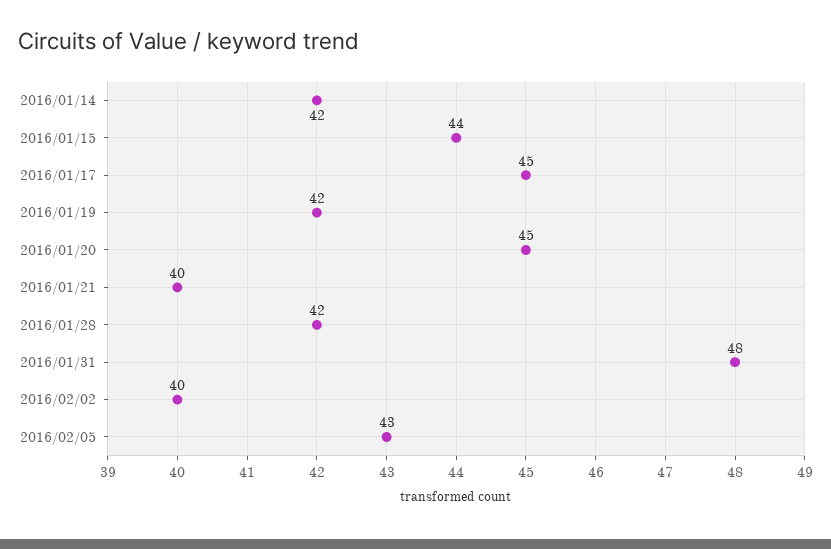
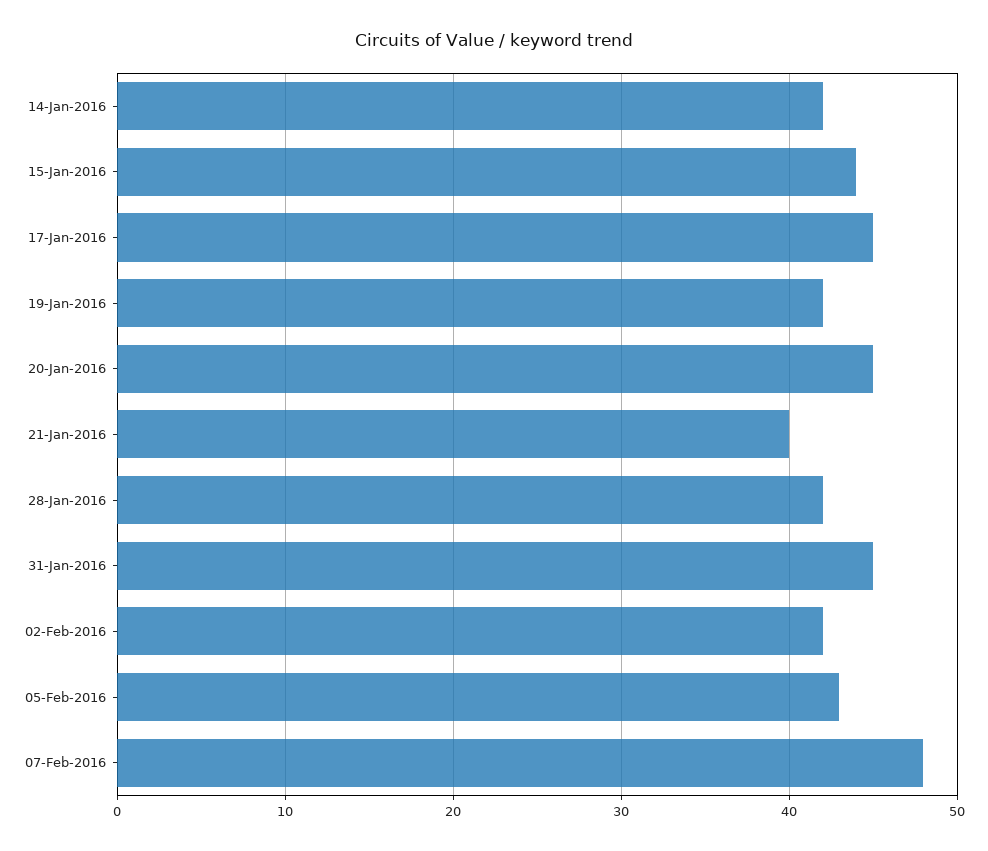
2016/01/31: 48 -> 45
2016/02/02: 40 -> 42
07-Feb-2016: none -> 48

